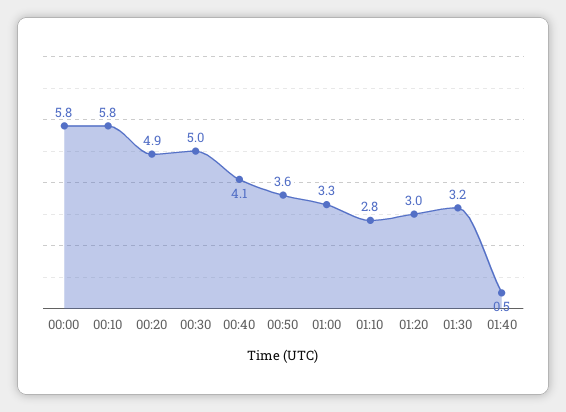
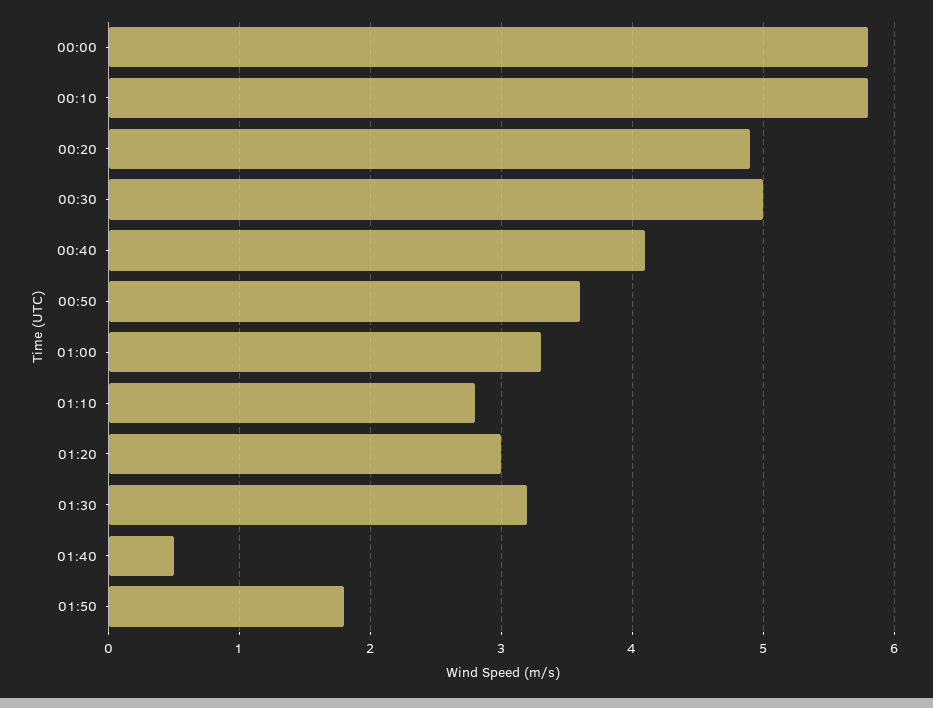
01:50: none -> 1.8

